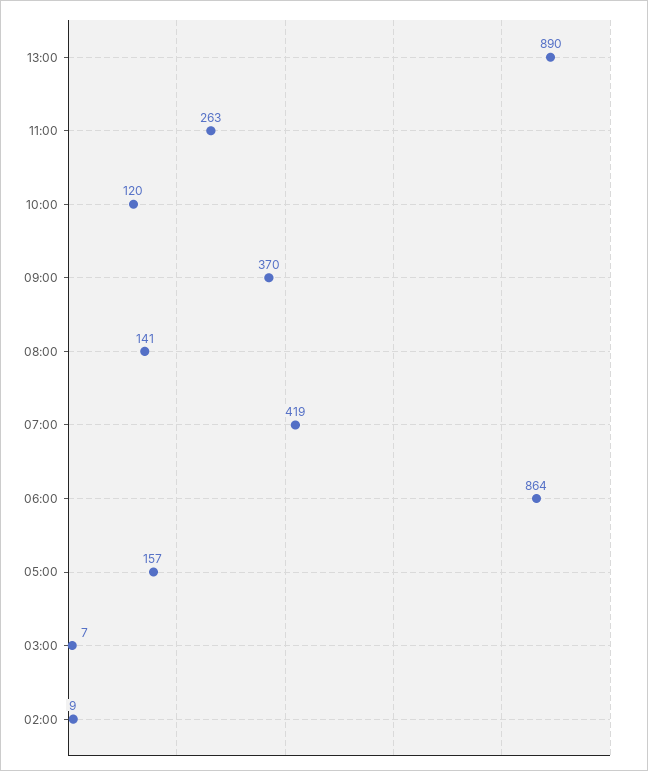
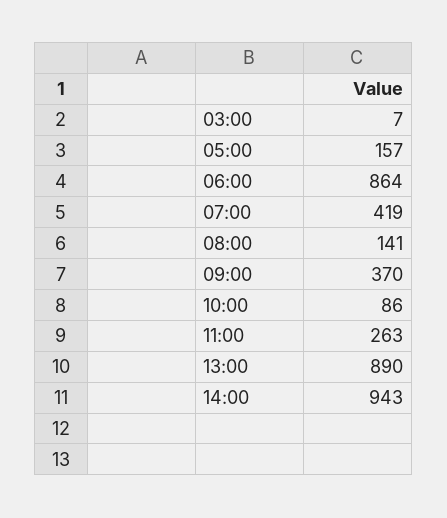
10:00: 120 -> 86
02:00: 9 -> none
14:00: none -> 943

